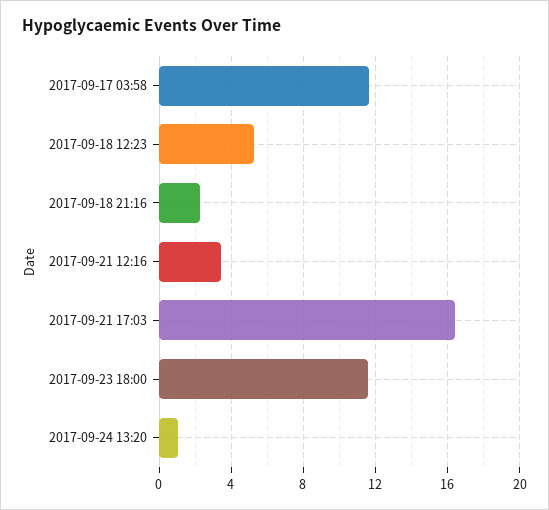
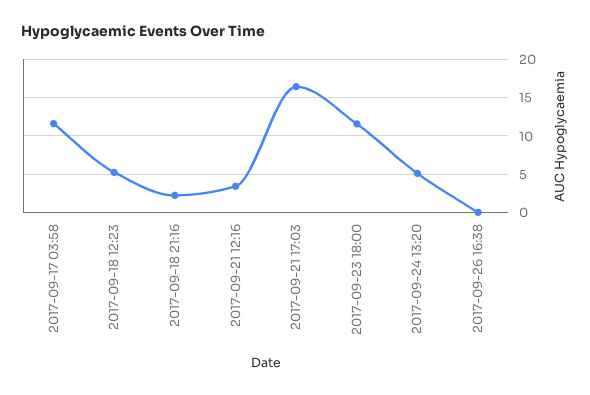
2017-09-24 13:20: 1 -> 5
2017-09-26 16:38: none -> 0

